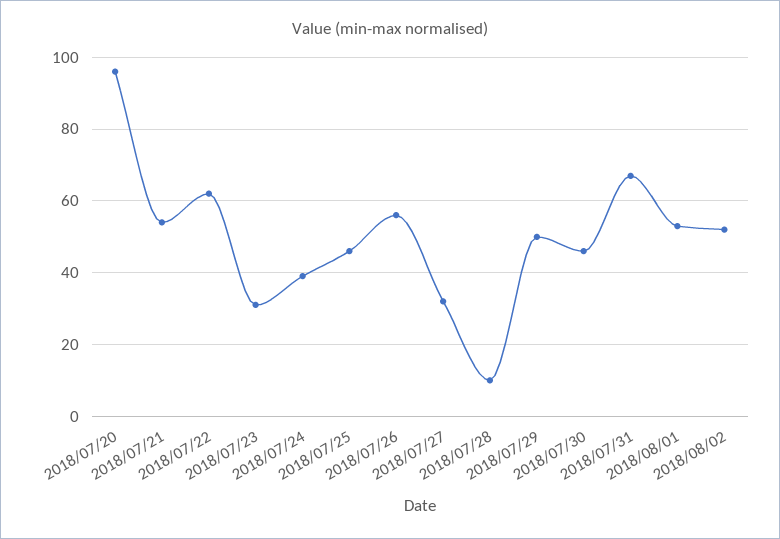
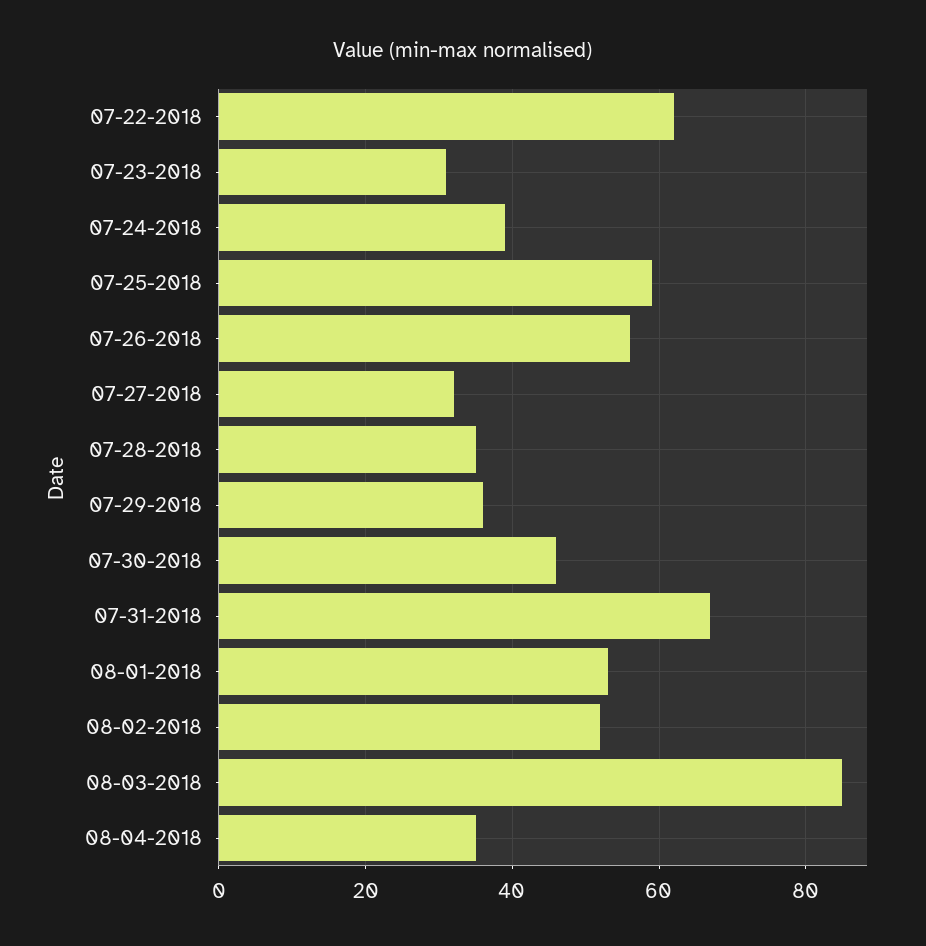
2018/07/20: 95 -> none
2018/07/21: 55 -> none
2018/07/25: 45 -> 60
2018/07/28: 10 -> 35
2018/07/29: 50 -> 35
08-03-2018: none -> 85
08-04-2018: none -> 35

